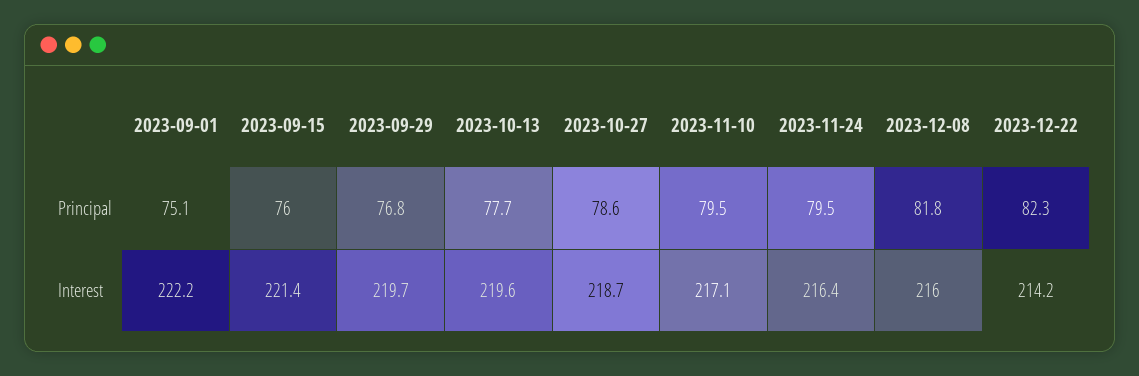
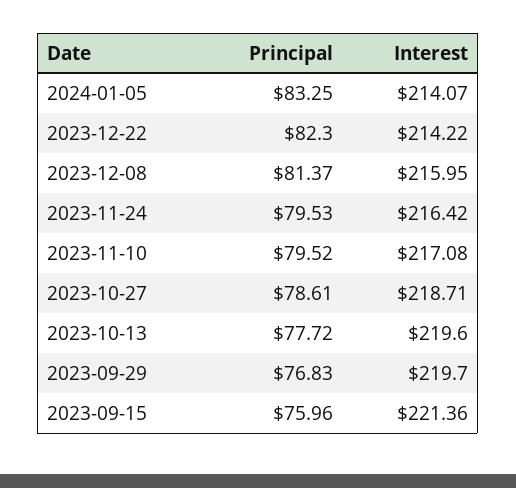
2023-09-01, Principal: 75.1 -> none
2023-12-08, Principal: 81.8 -> 81.37
2023-09-01, Interest: 222.2 -> none
2024-01-05, Principal: none -> 83.25
2024-01-05, Interest: none -> 214.07

